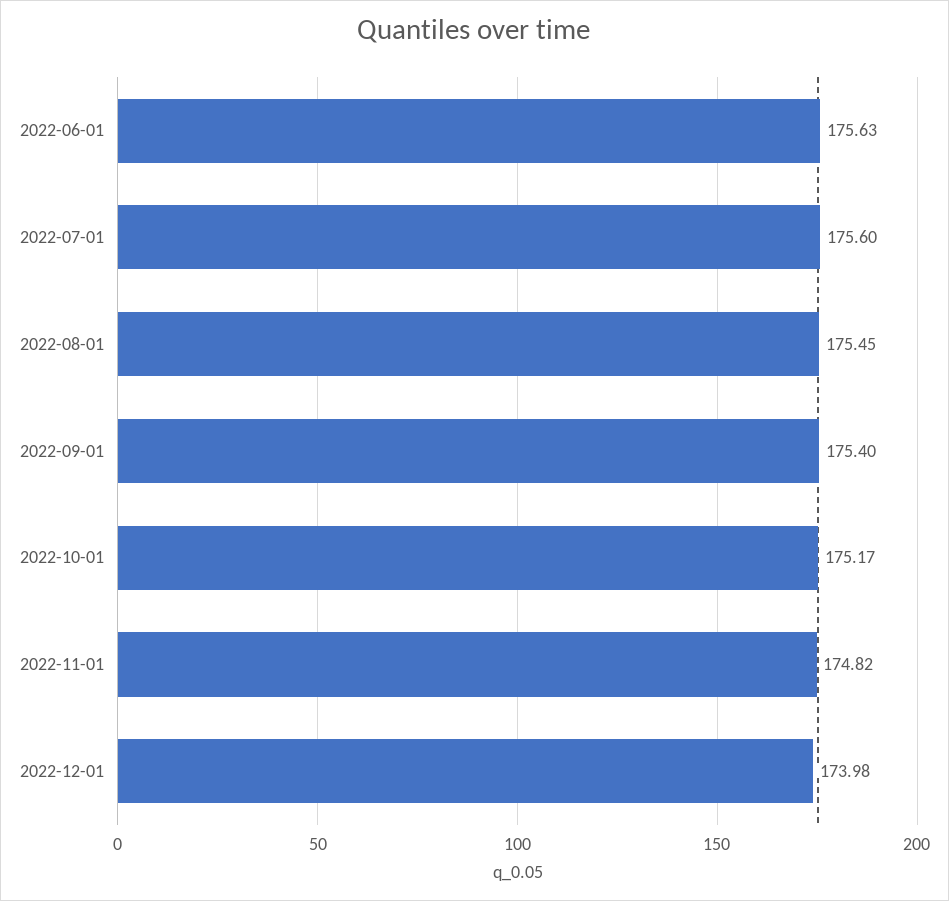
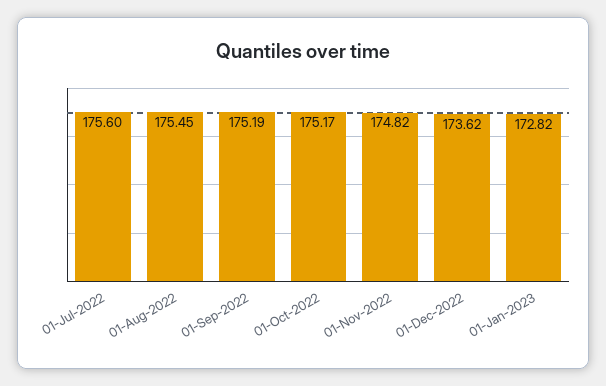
2022-06-01: 175.63 -> none
2022-09-01: 175.4 -> 175.19
2022-12-01: 173.98 -> 173.62
01-Jan-2023: none -> 172.82

